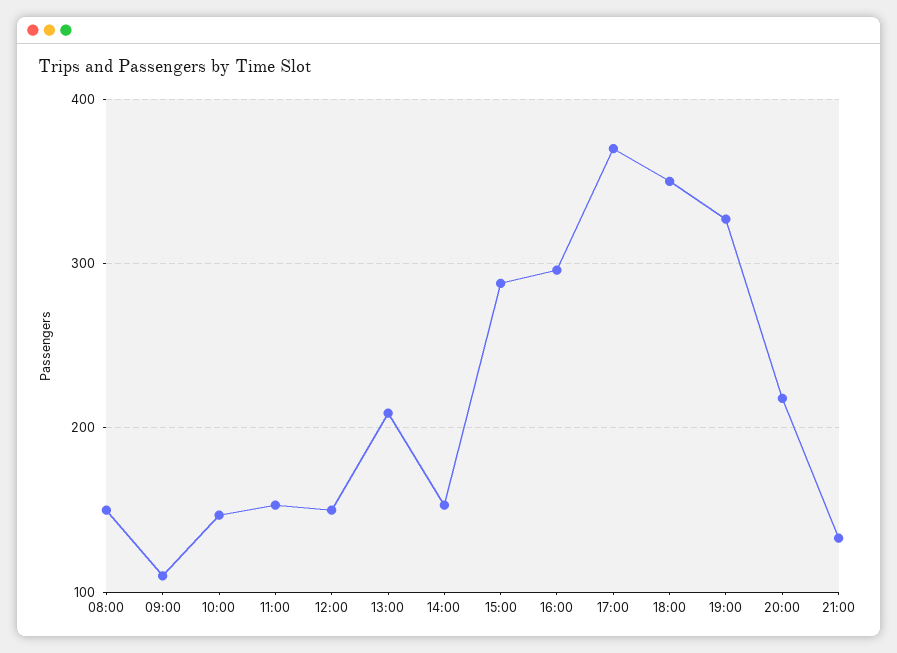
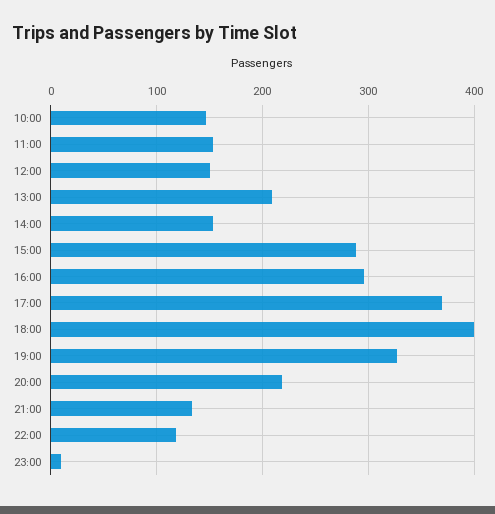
08:00: 150 -> none
09:00: 110 -> none
18:00: 350 -> 400
22:00: none -> 120
23:00: none -> 10

